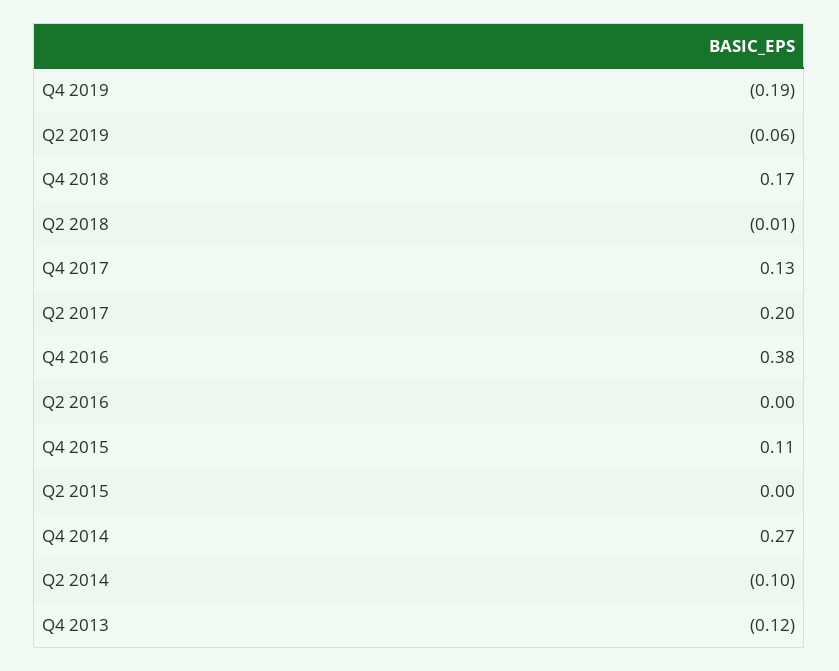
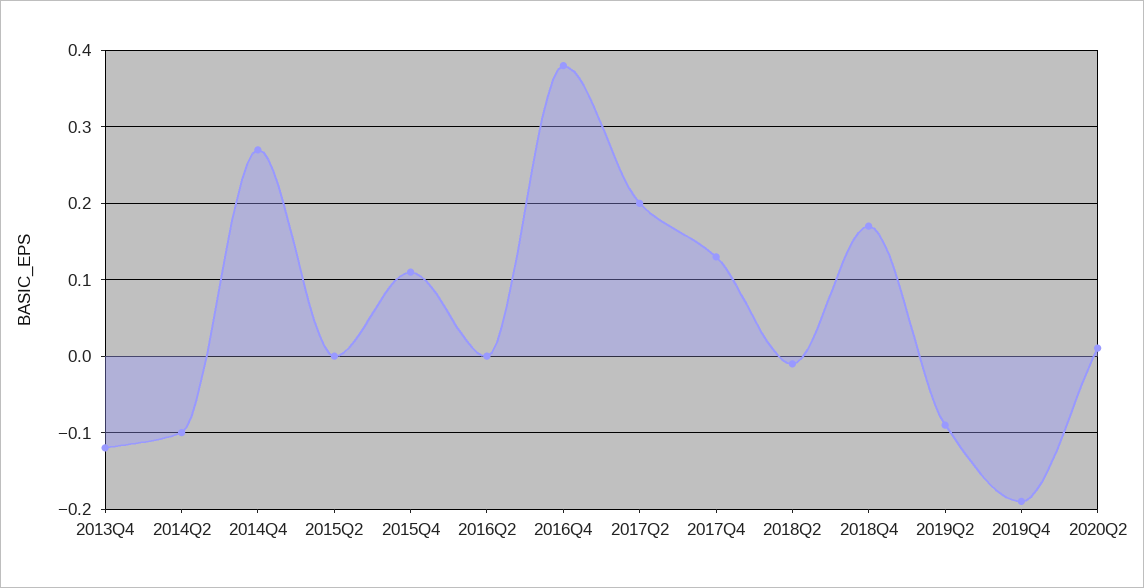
Q2 2019: -0.06 -> -0.09
2020Q2: none -> 0.01

